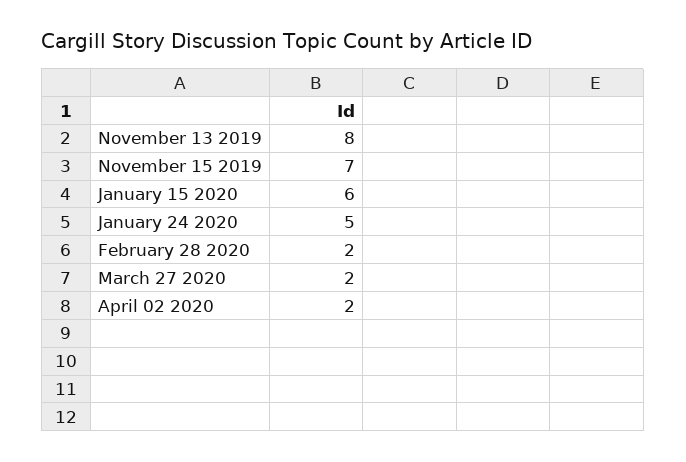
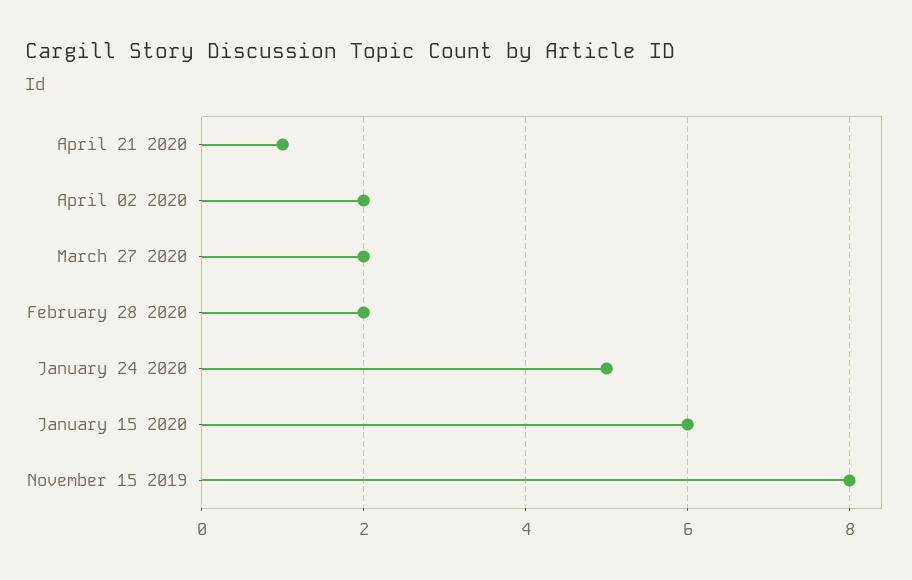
November 13 2019: 8 -> none
November 15 2019: 7 -> 8
April 21 2020: none -> 1

